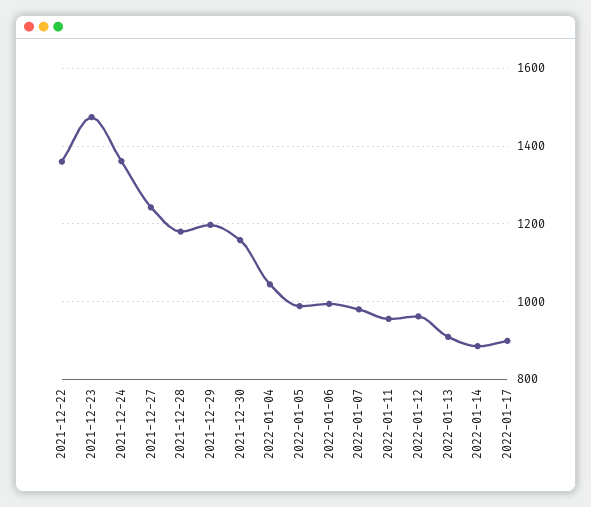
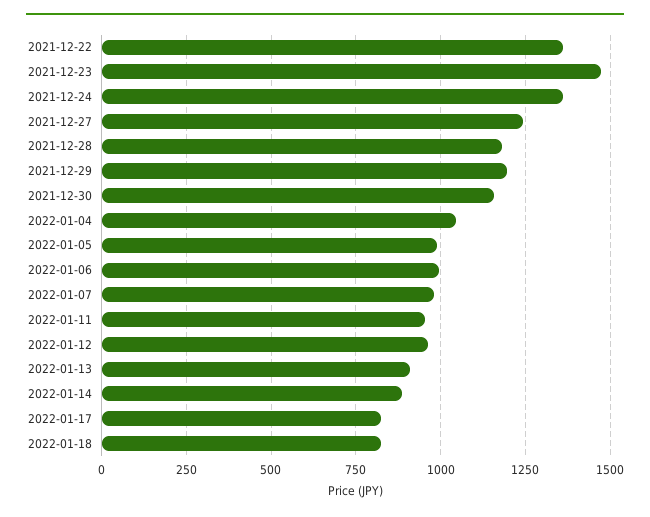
2022-01-17: 900 -> 825
2022-01-18: none -> 825

